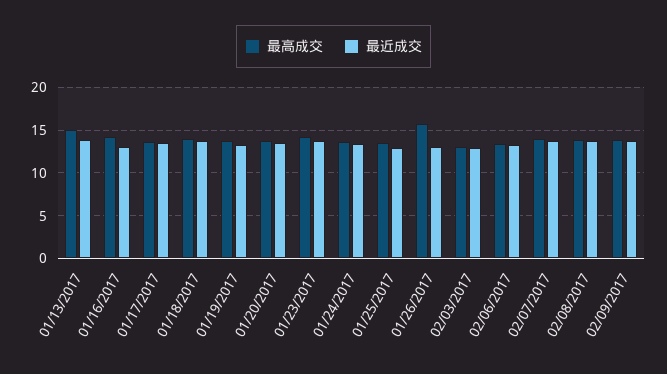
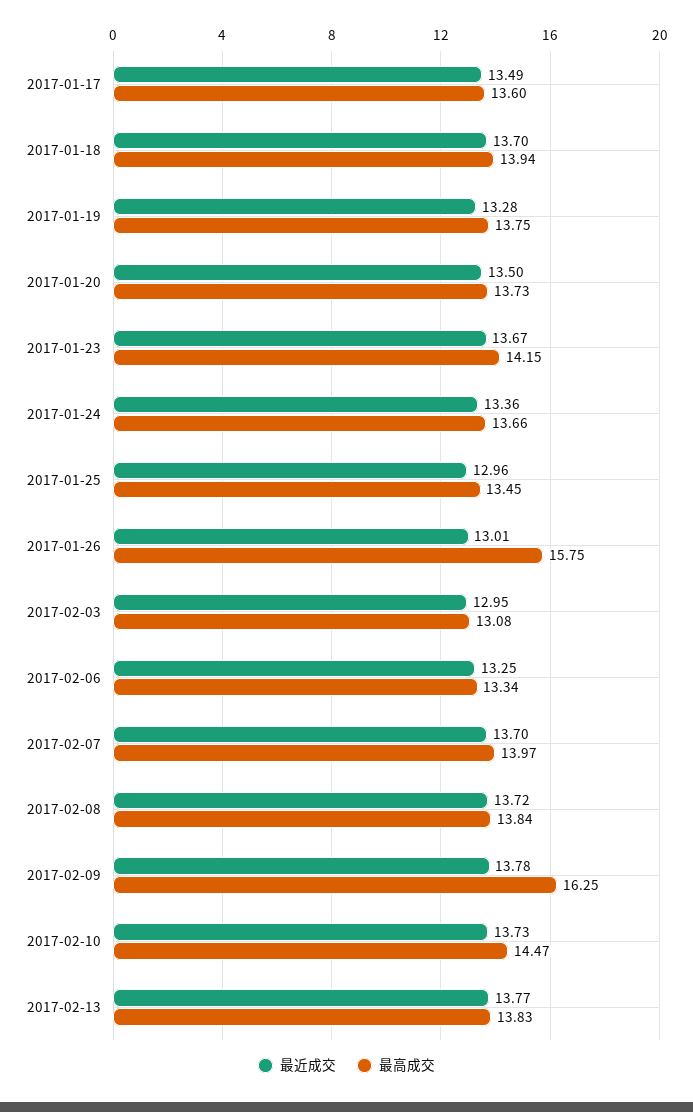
最高成交, 01/13/2017: 15 -> none
最近成交, 01/13/2017: 14 -> none
最高成交, 01/16/2017: 14 -> none
最近成交, 01/16/2017: 13 -> none
最高成交, 02/09/2017: 14 -> 16.25
最近成交, 2017-02-10: none -> 13.73
最高成交, 2017-02-10: none -> 14.47
最近成交, 2017-02-13: none -> 13.77
最高成交, 2017-02-13: none -> 13.83

